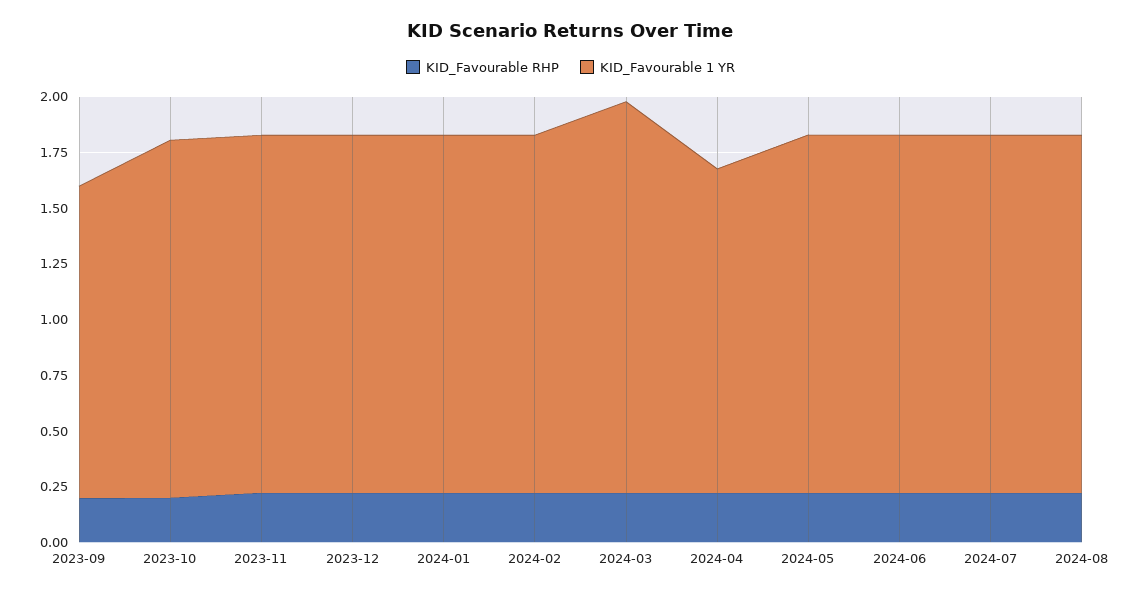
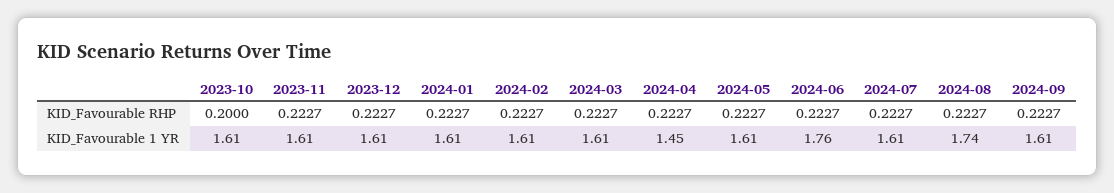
KID_Favourable RHP, 2023-09: 0.2 -> none
KID_Favourable 1 YR, 2023-09: 1.4 -> none
KID_Favourable 1 YR, 2024-03: 1.75 -> 1.61
KID_Favourable 1 YR, 2024-06: 1.6 -> 1.76
KID_Favourable 1 YR, 2024-08: 1.6 -> 1.74
KID_Favourable RHP, 2024-09: none -> 0.2227
KID_Favourable 1 YR, 2024-09: none -> 1.61

